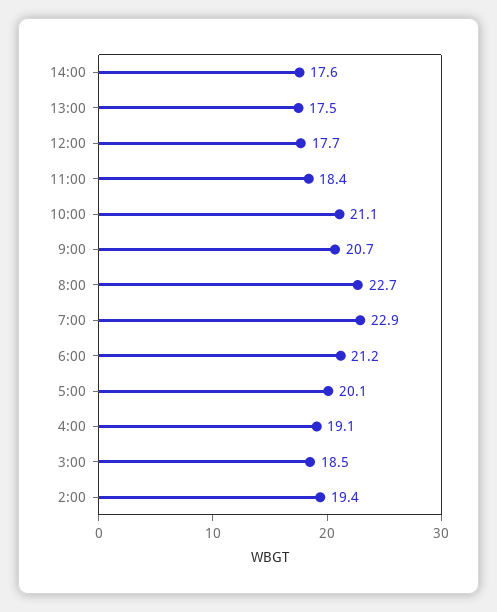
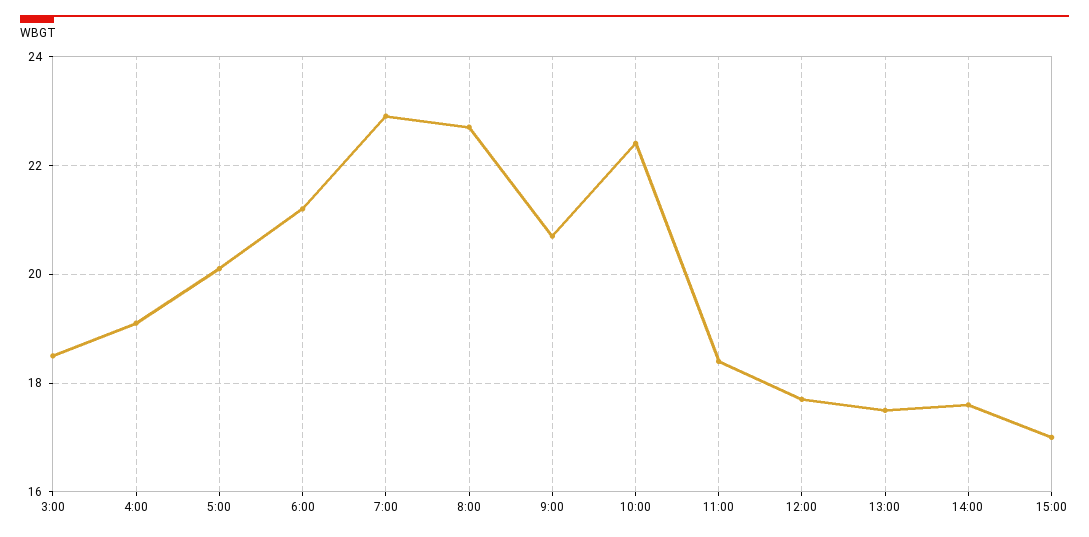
10:00: 21.1 -> 22.5
2:00: 19.4 -> none
15:00: none -> 17

